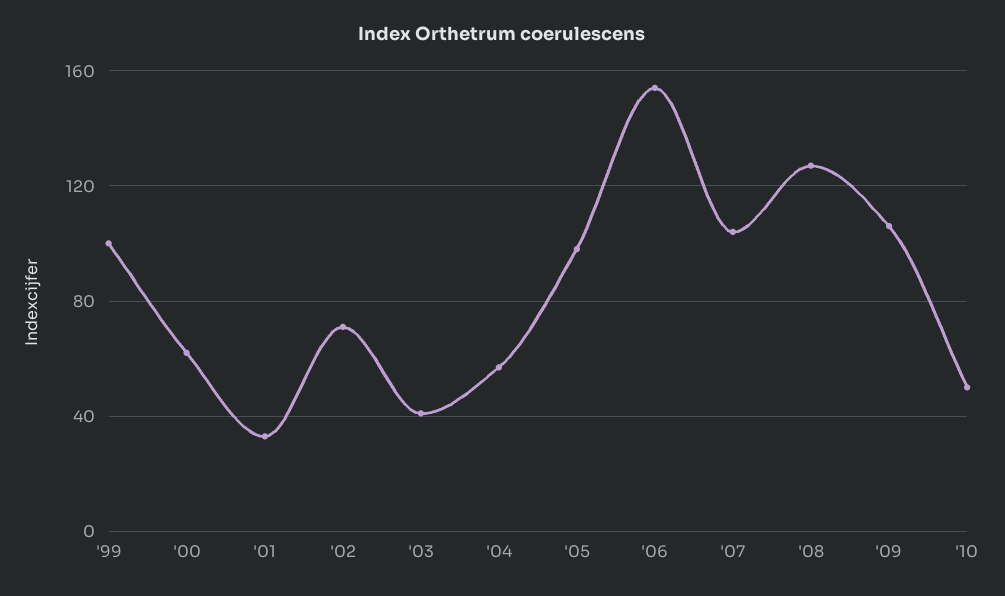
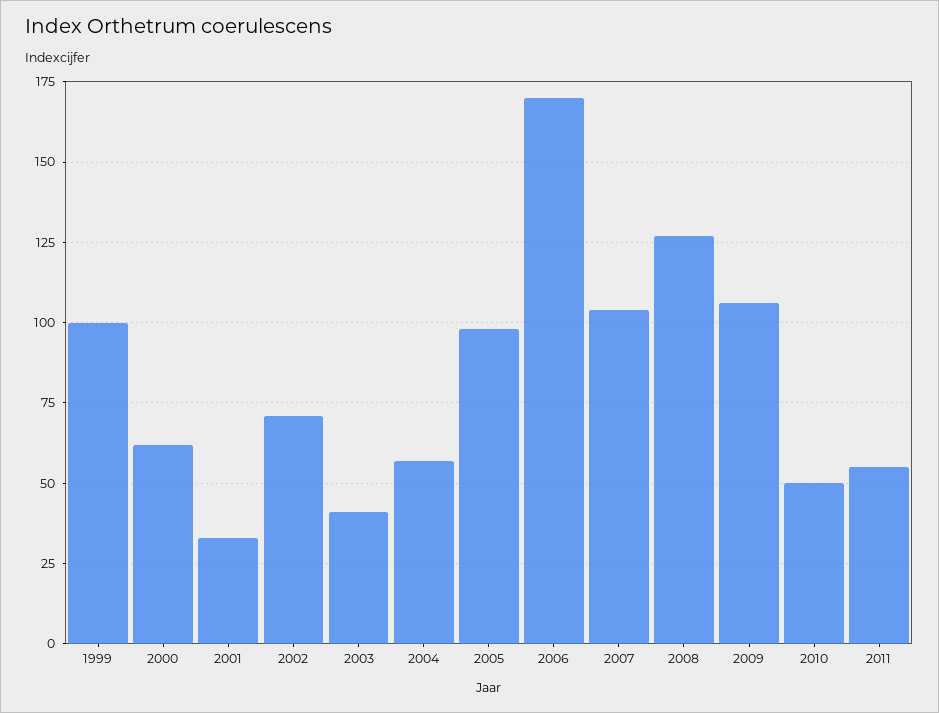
'06: 155 -> 170
2011: none -> 55

